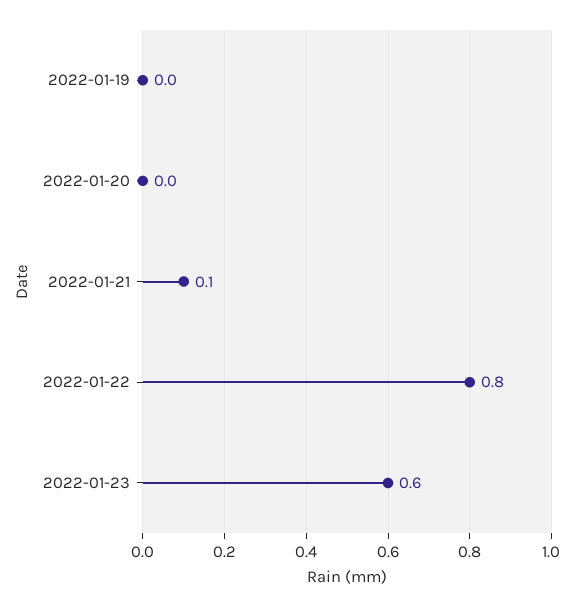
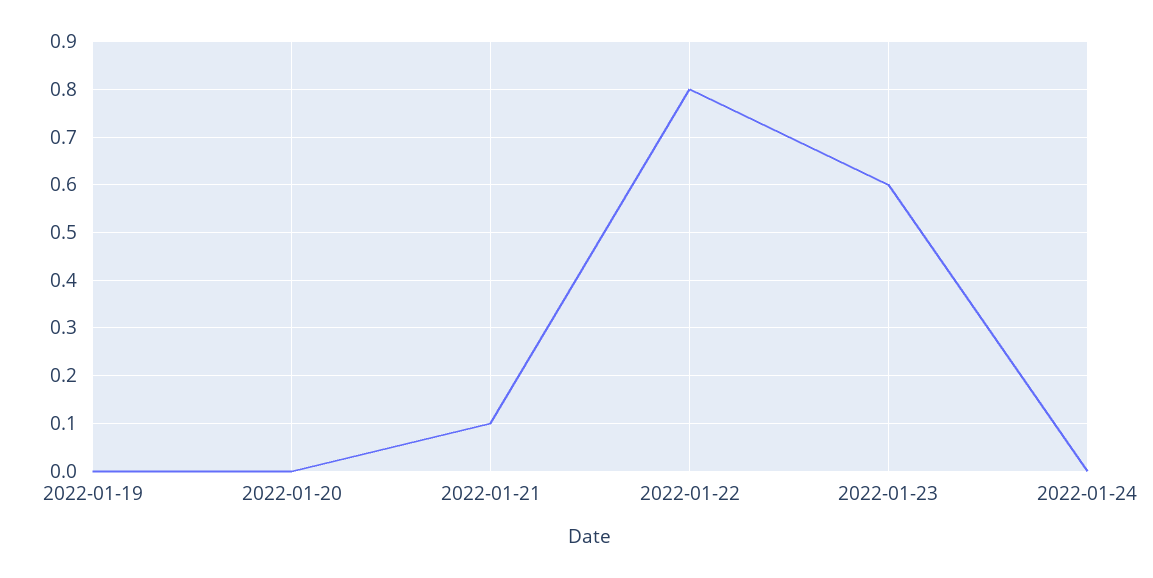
2022-01-24: none -> 0

